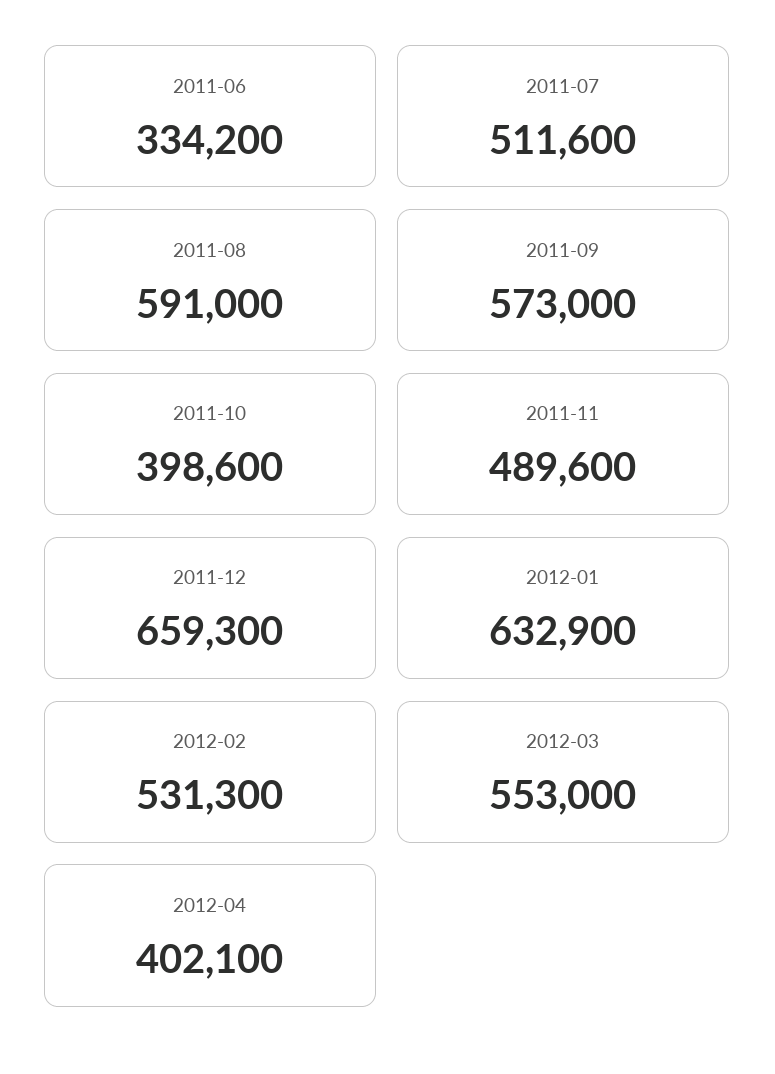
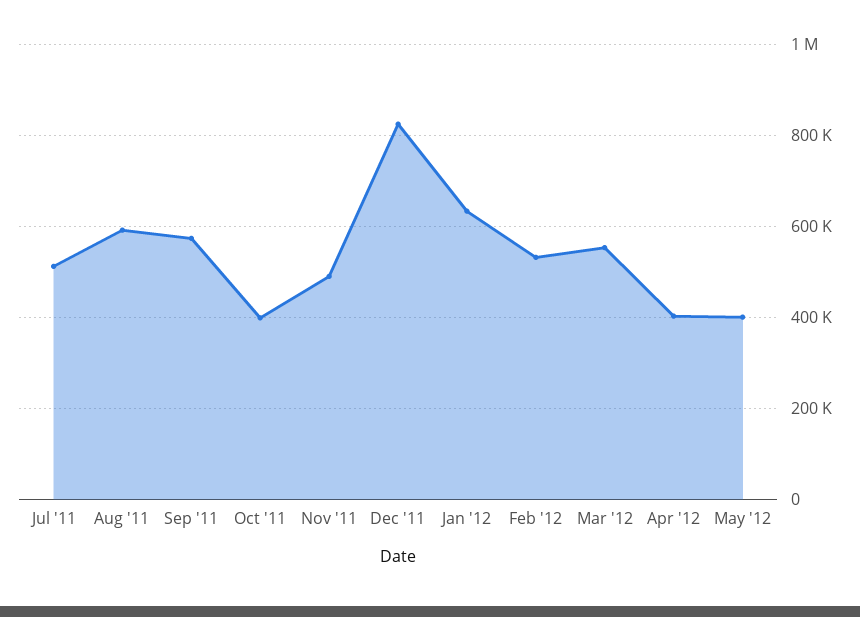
2011-06: 334200 -> none
2011-12: 659300 -> 820000
May '12: none -> 400000

